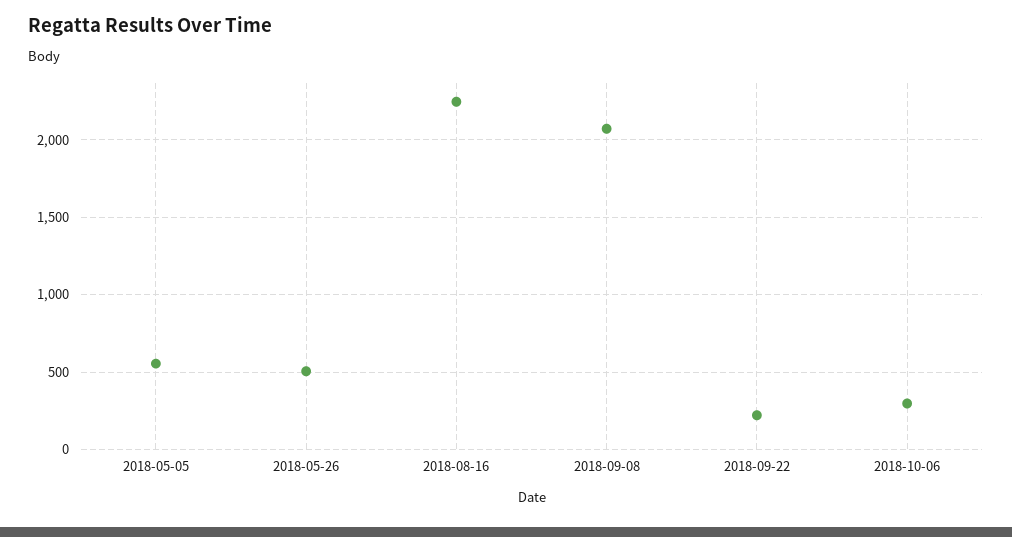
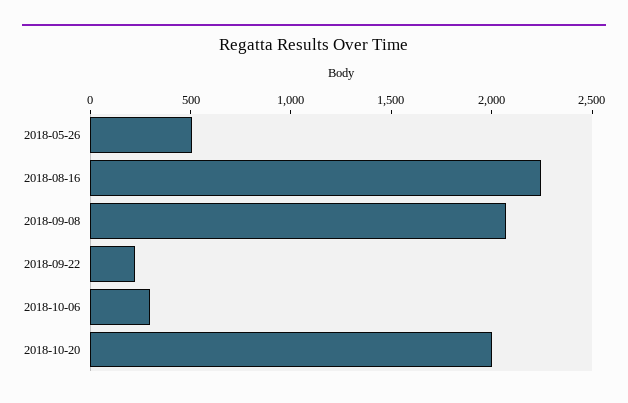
2018-05-05: 550 -> none
2018-10-20: none -> 2000

